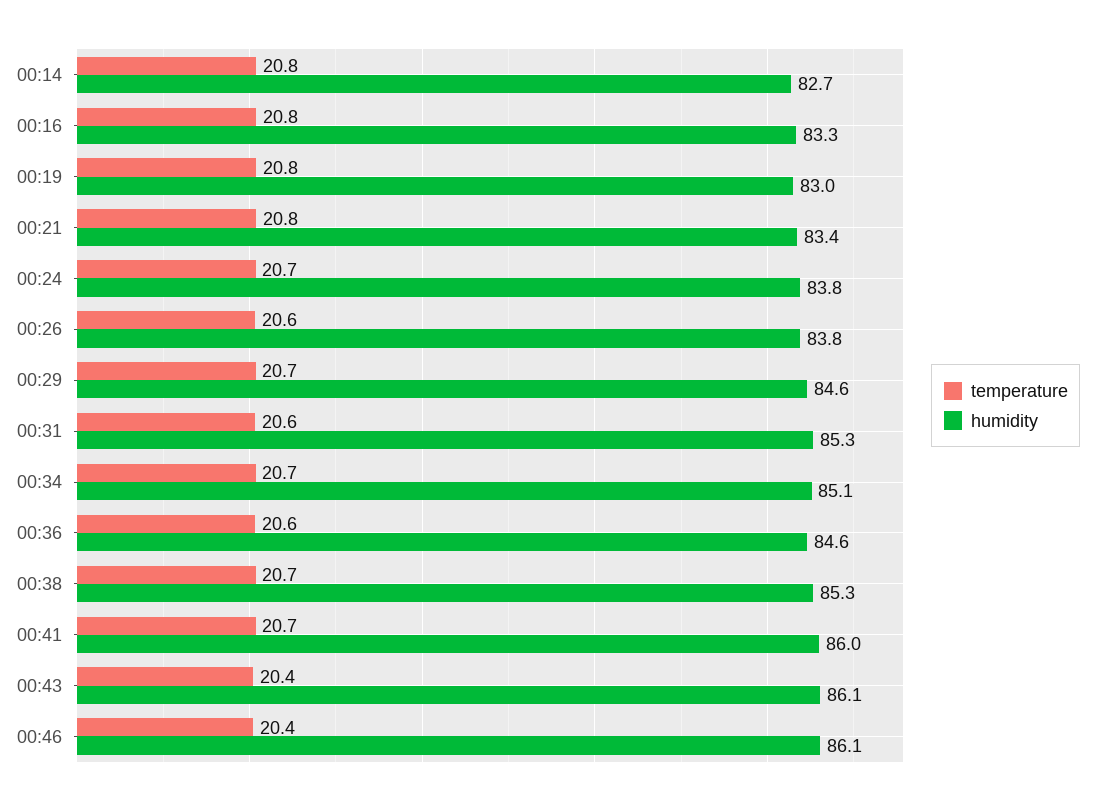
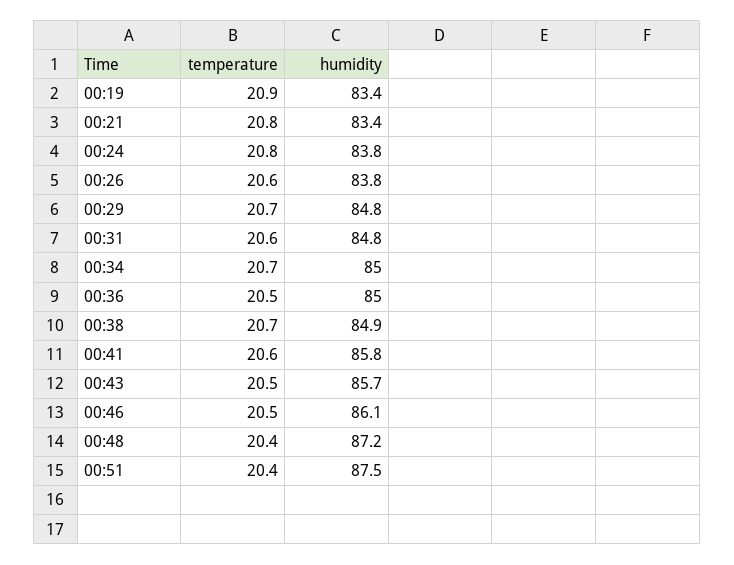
temperature, 00:14: 20.8 -> none
humidity, 00:14: 82.7 -> none
temperature, 00:16: 20.8 -> none
humidity, 00:16: 83.3 -> none
temperature, 00:19: 20.8 -> 20.9
humidity, 00:19: 83 -> 83.4
temperature, 00:24: 20.7 -> 20.8
humidity, 00:29: 84.6 -> 84.8
humidity, 00:31: 85.3 -> 84.8
humidity, 00:34: 85.1 -> 85
temperature, 00:36: 20.6 -> 20.5
humidity, 00:36: 84.6 -> 85
humidity, 00:38: 85.3 -> 84.9
temperature, 00:41: 20.7 -> 20.6
humidity, 00:41: 86 -> 85.8
temperature, 00:43: 20.4 -> 20.5
humidity, 00:43: 86.1 -> 85.7
temperature, 00:46: 20.4 -> 20.5
temperature, 00:48: none -> 20.4
humidity, 00:48: none -> 87.2
temperature, 00:51: none -> 20.4
humidity, 00:51: none -> 87.5

